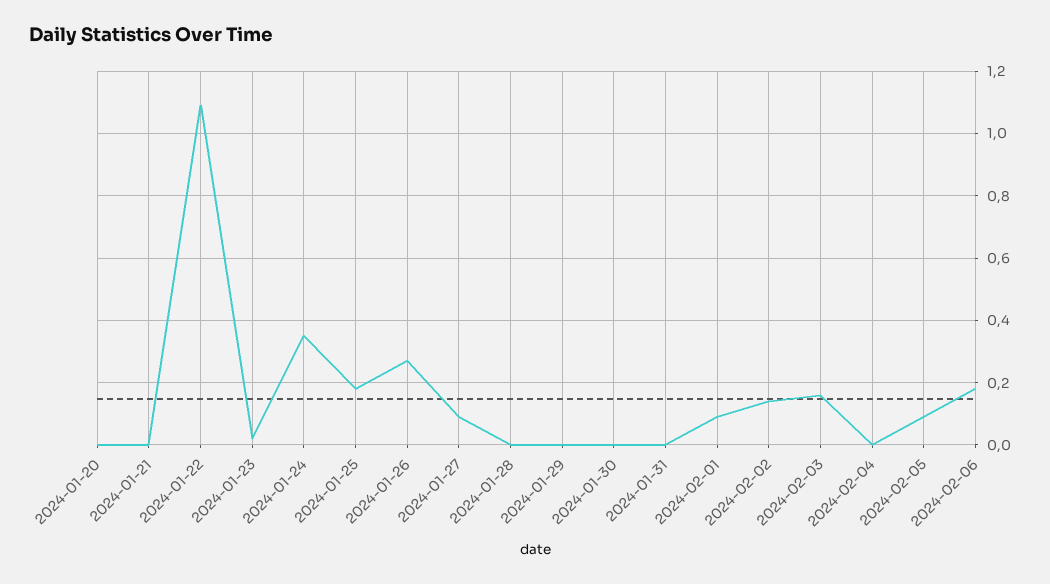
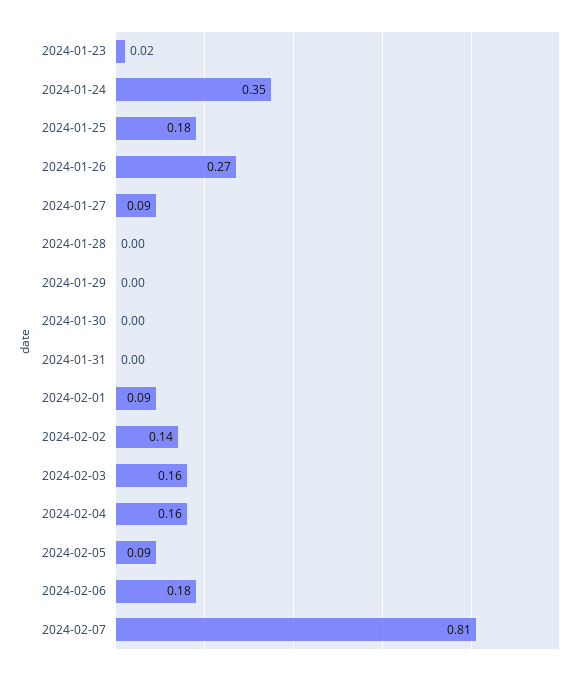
2024-01-20: 0 -> none
2024-01-21: 0 -> none
2024-01-22: 1.1 -> none
2024-02-04: 0 -> 0.16
2024-02-07: none -> 0.81

